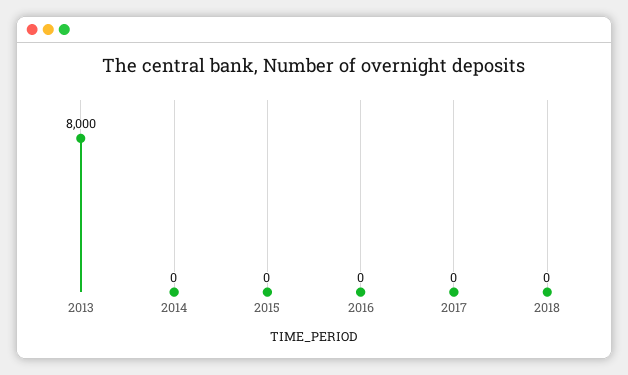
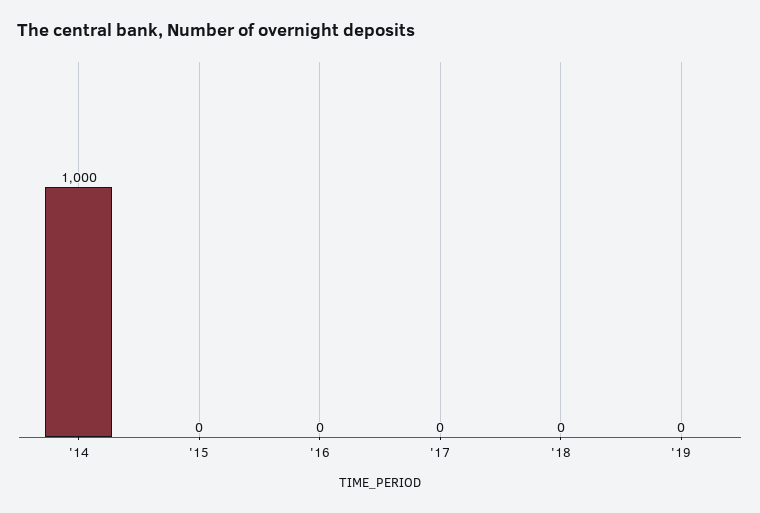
2013: 8000 -> none
2014: 0 -> 1000
'19: none -> 0

